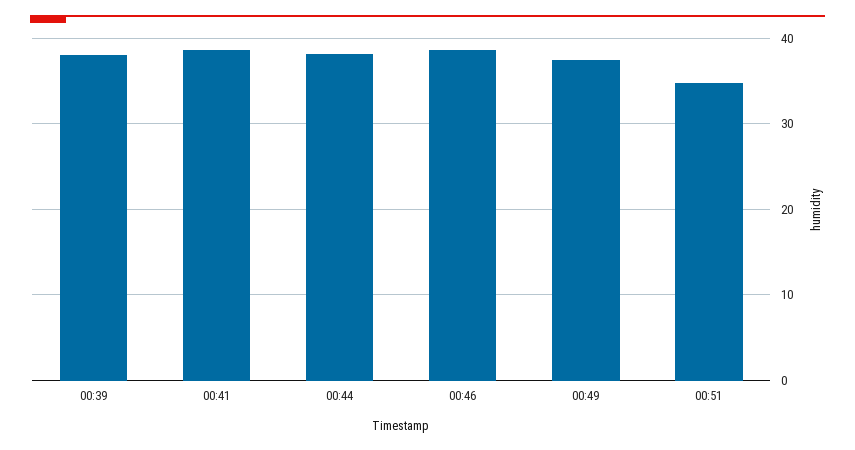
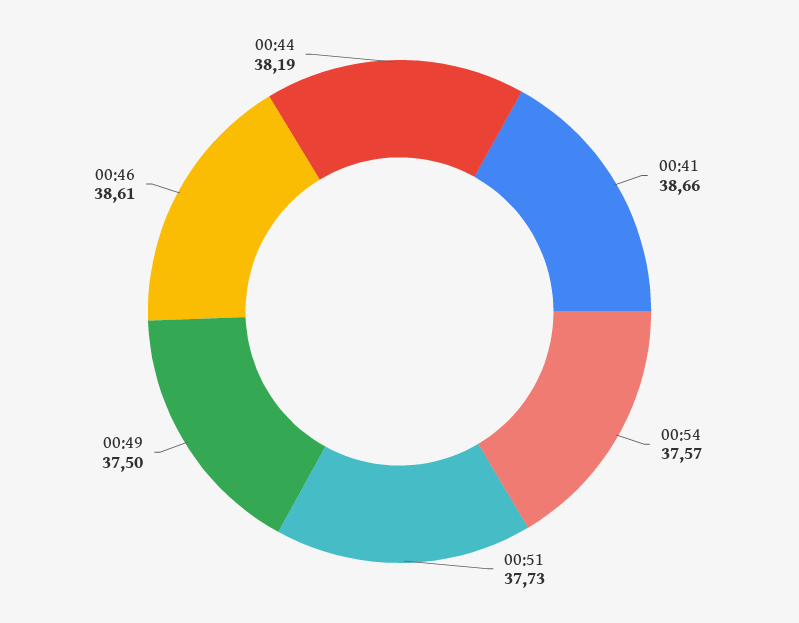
00:39: 38 -> none
00:51: 35 -> 37.73
00:54: none -> 37.57

